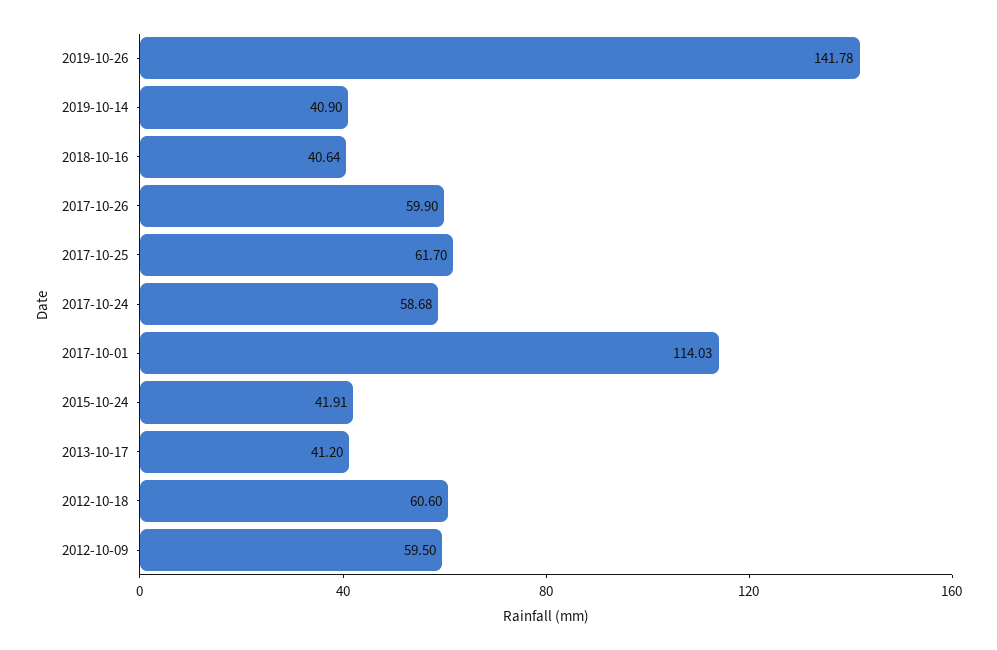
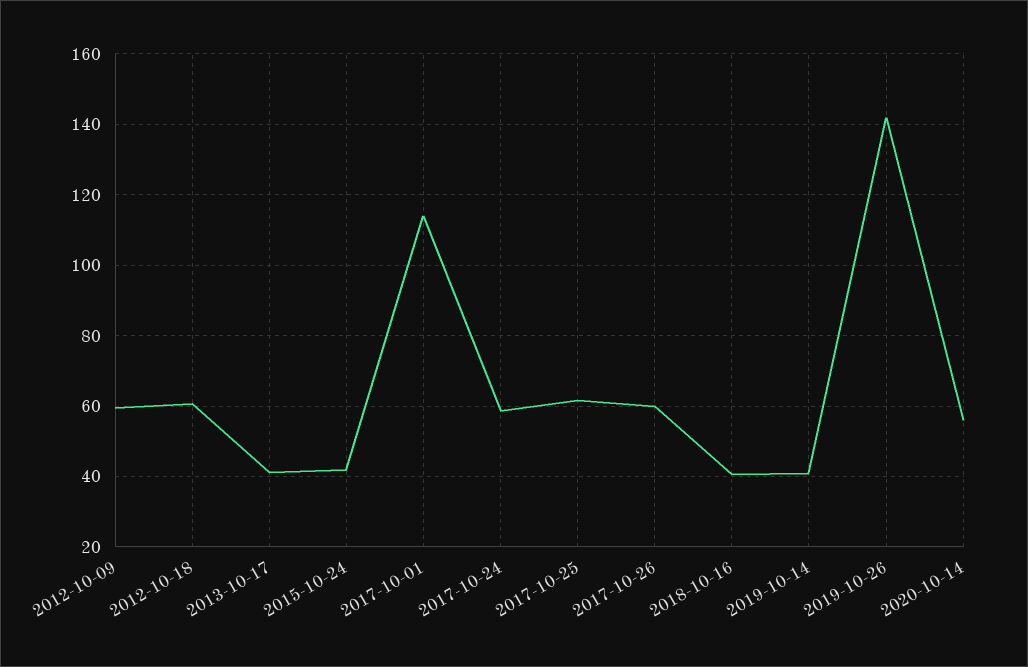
2020-10-14: none -> 56

